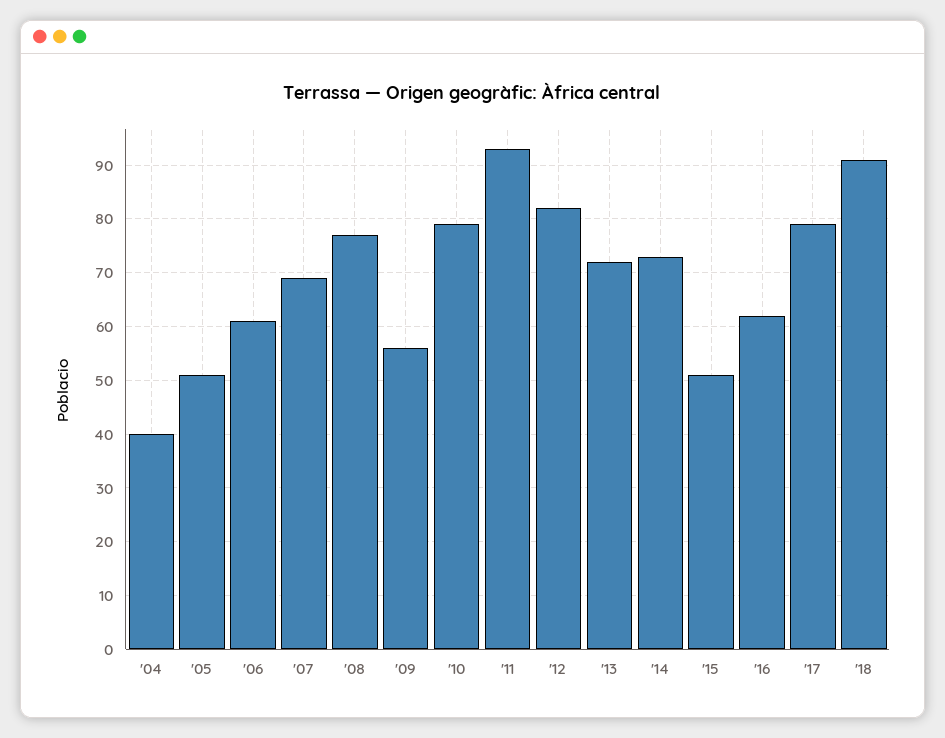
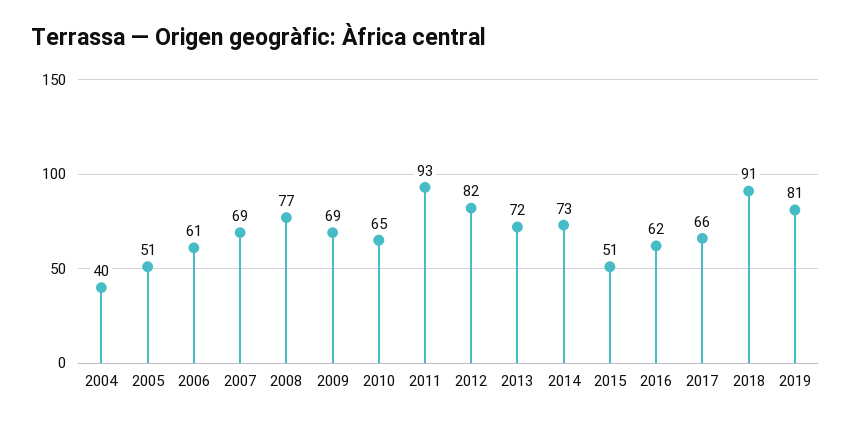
'09: 55 -> 69
'10: 80 -> 65
'17: 80 -> 66
2019: none -> 81

